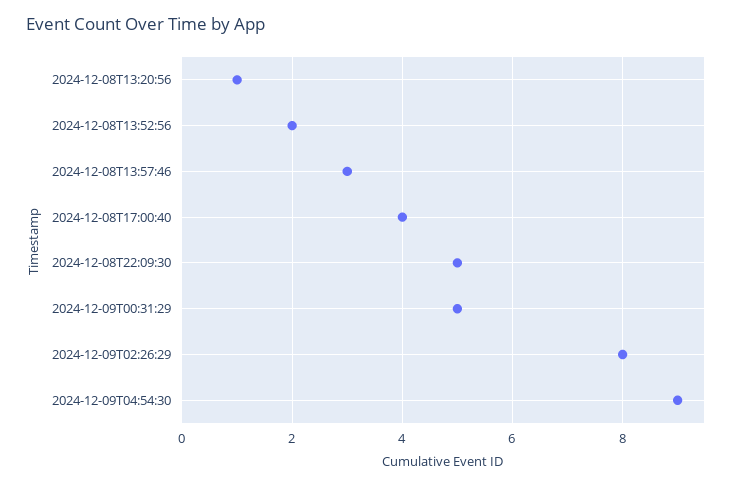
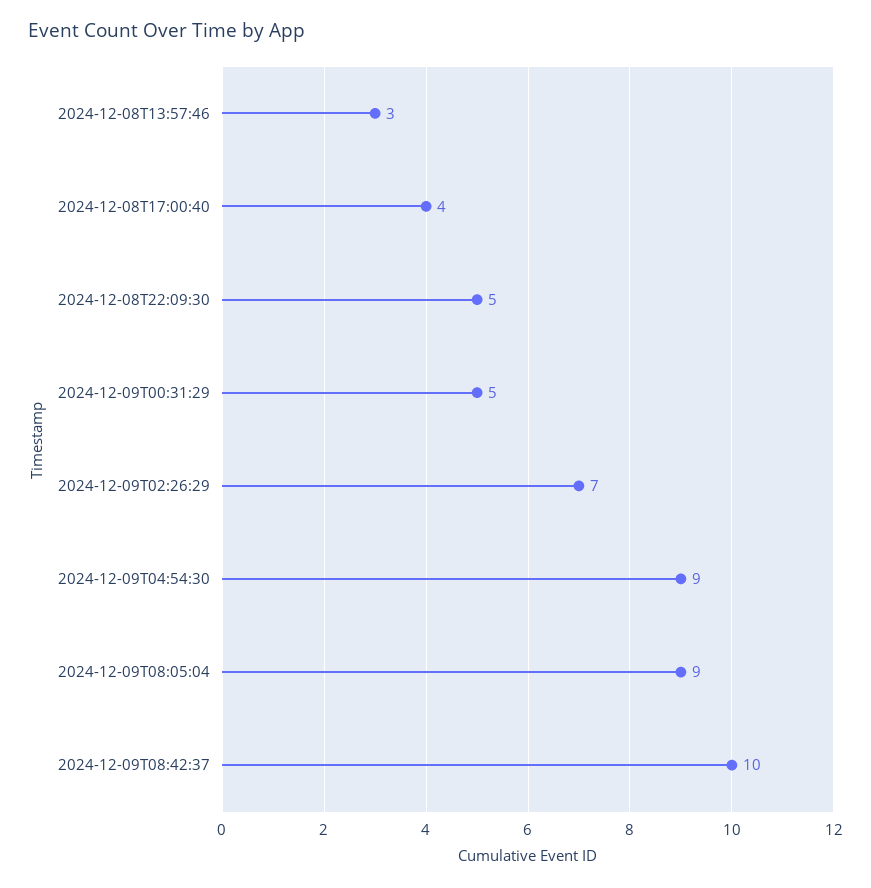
2024-12-08T13:20:56: 1 -> none
2024-12-08T13:52:56: 2 -> none
2024-12-09T02:26:29: 8 -> 7
2024-12-09T08:05:04: none -> 9
2024-12-09T08:42:37: none -> 10

